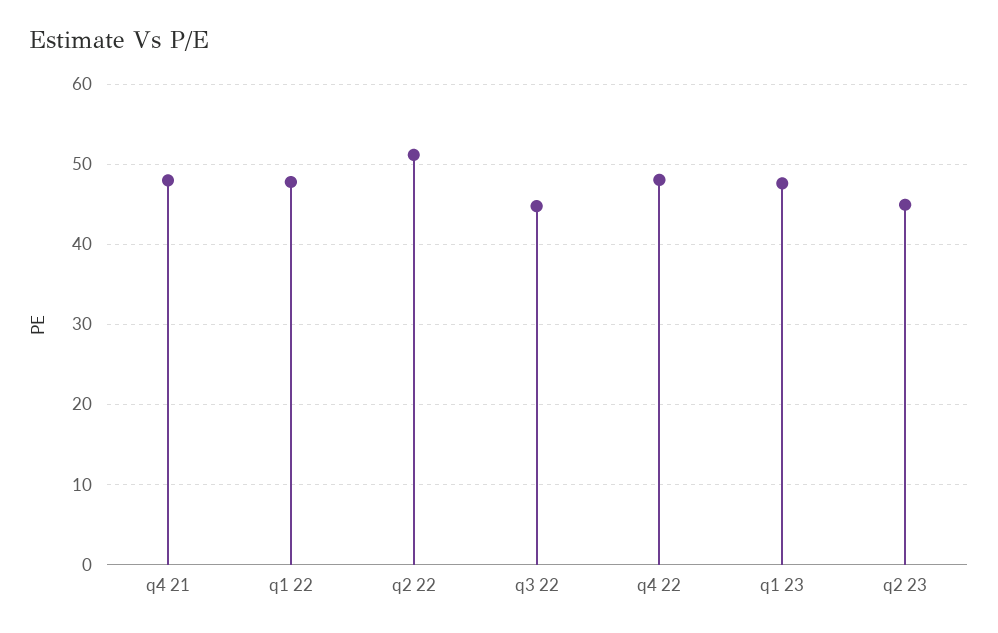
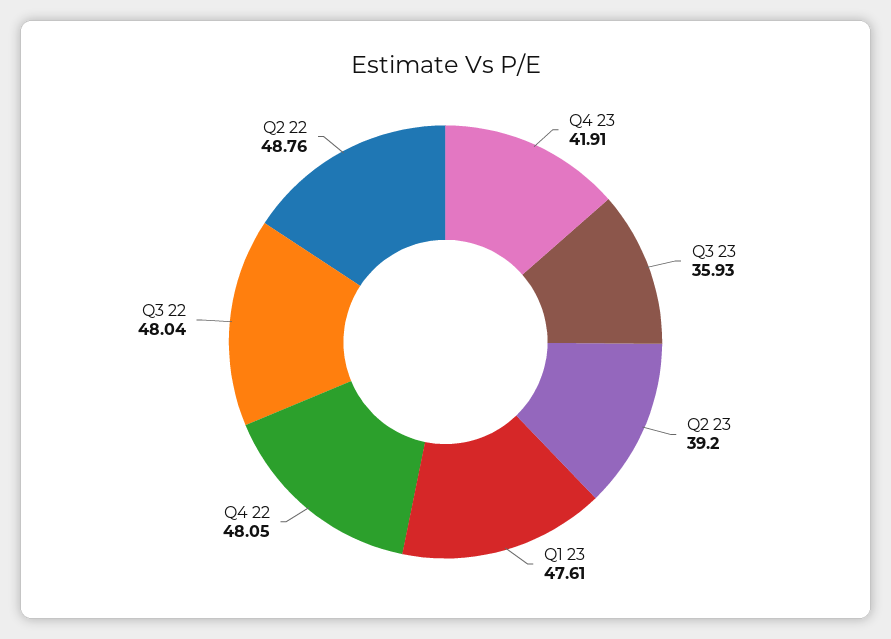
q4 21: 48 -> none
q1 22: 48 -> none
q2 22: 51 -> 48.76
q3 22: 45 -> 48.04
q2 23: 45 -> 39.2
Q4 23: none -> 41.91
Q3 23: none -> 35.93

